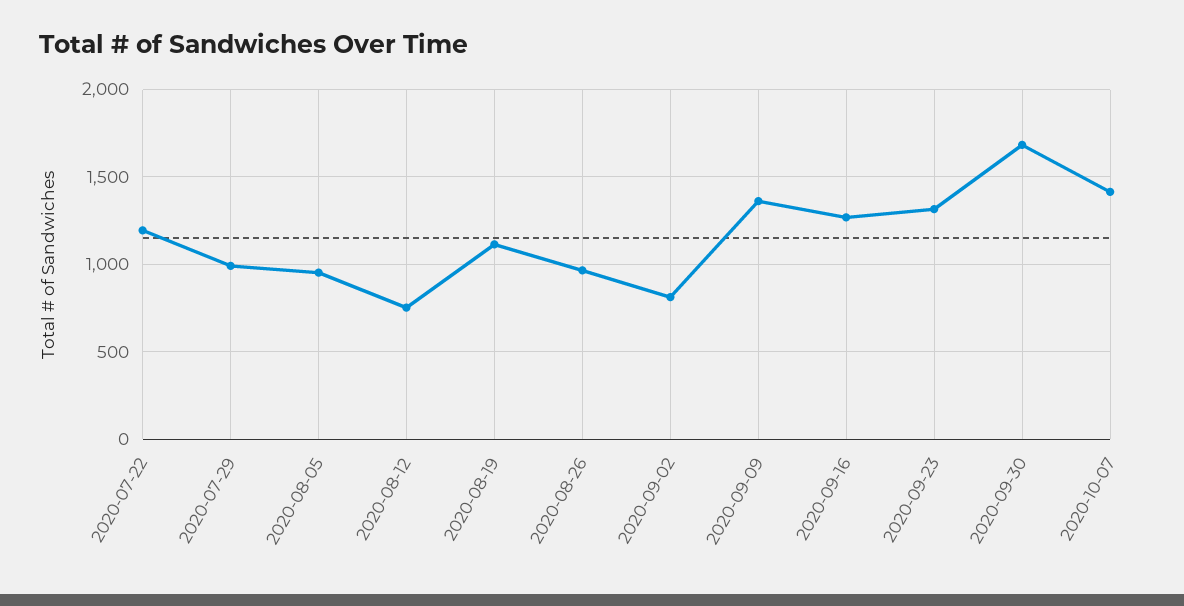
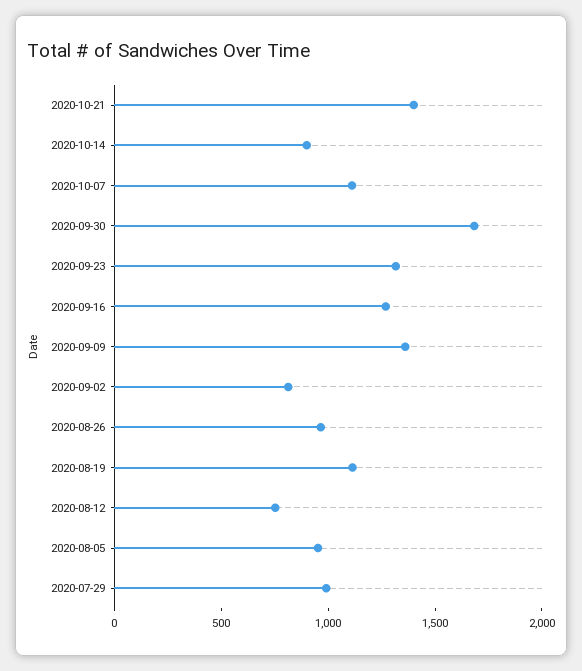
2020-07-22: 1200 -> none
2020-10-07: 1400 -> 1100
2020-10-21: none -> 1400
2020-10-14: none -> 900

